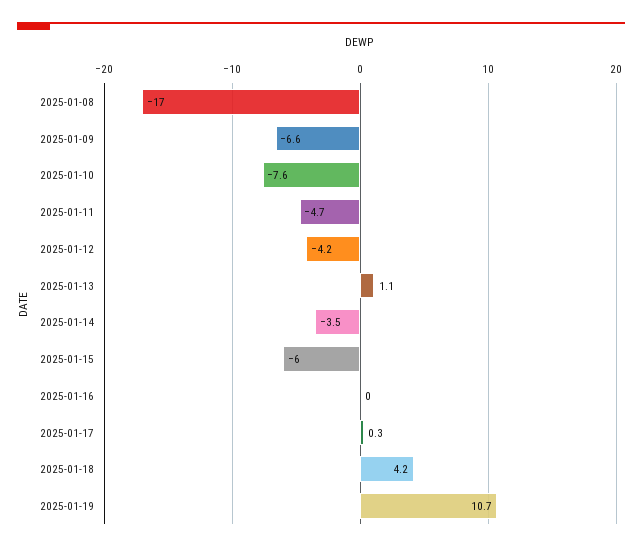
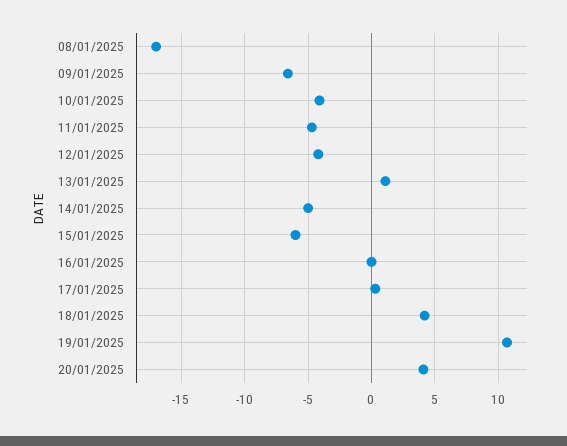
2025-01-10: -7.6 -> -4
2025-01-14: -3.5 -> -5
20/01/2025: none -> 4

